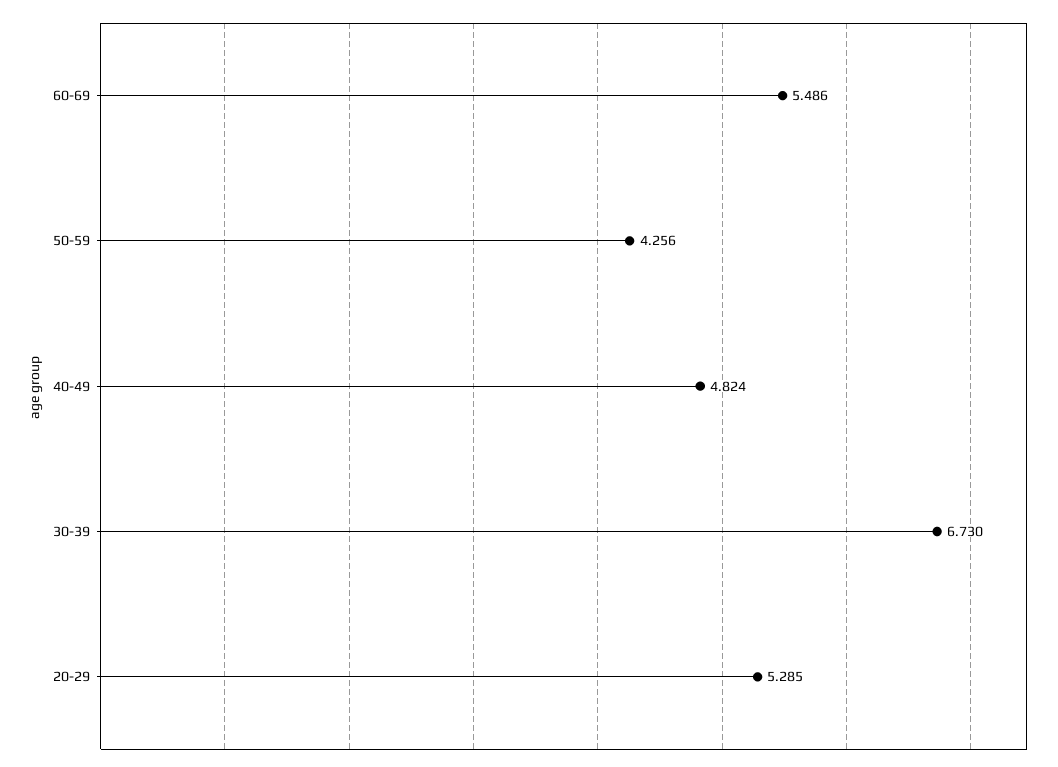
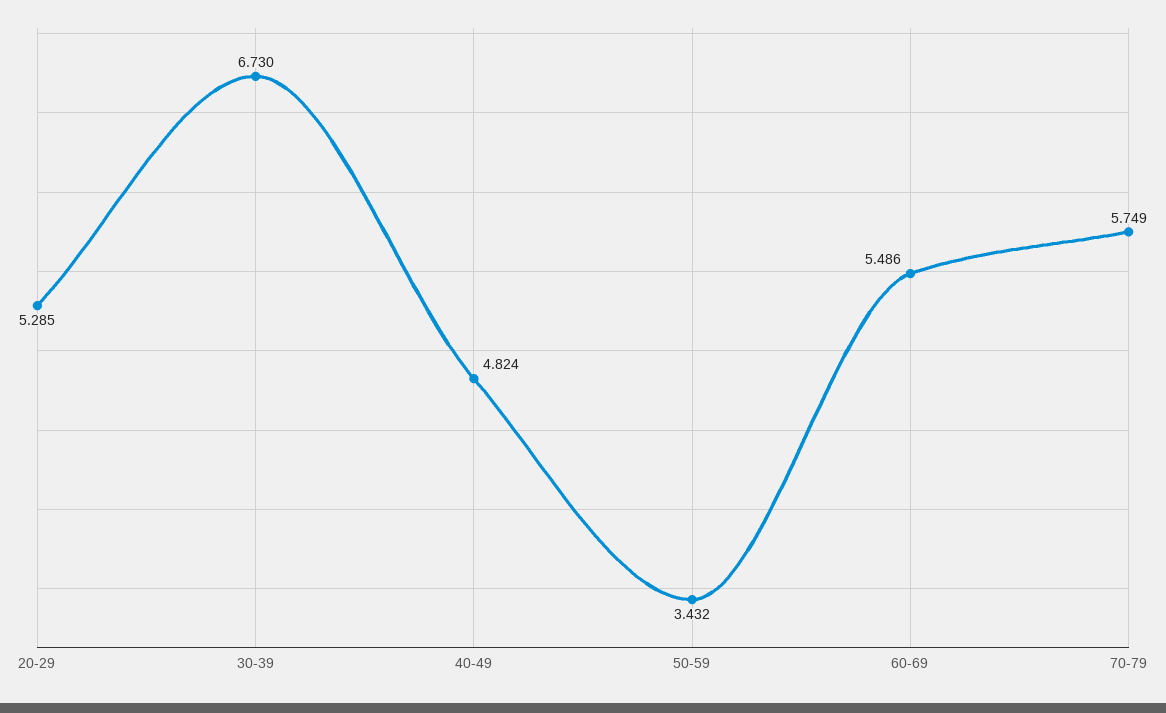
50-59: 4.256 -> 3.432
70-79: none -> 5.749

